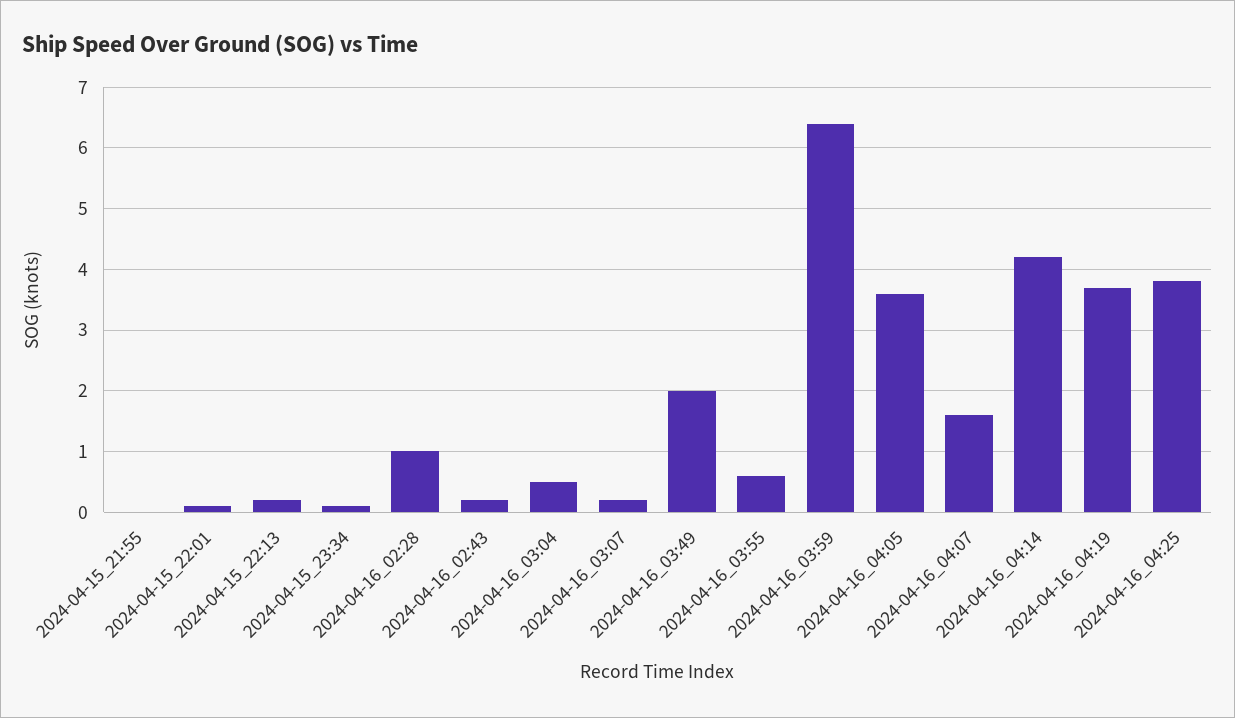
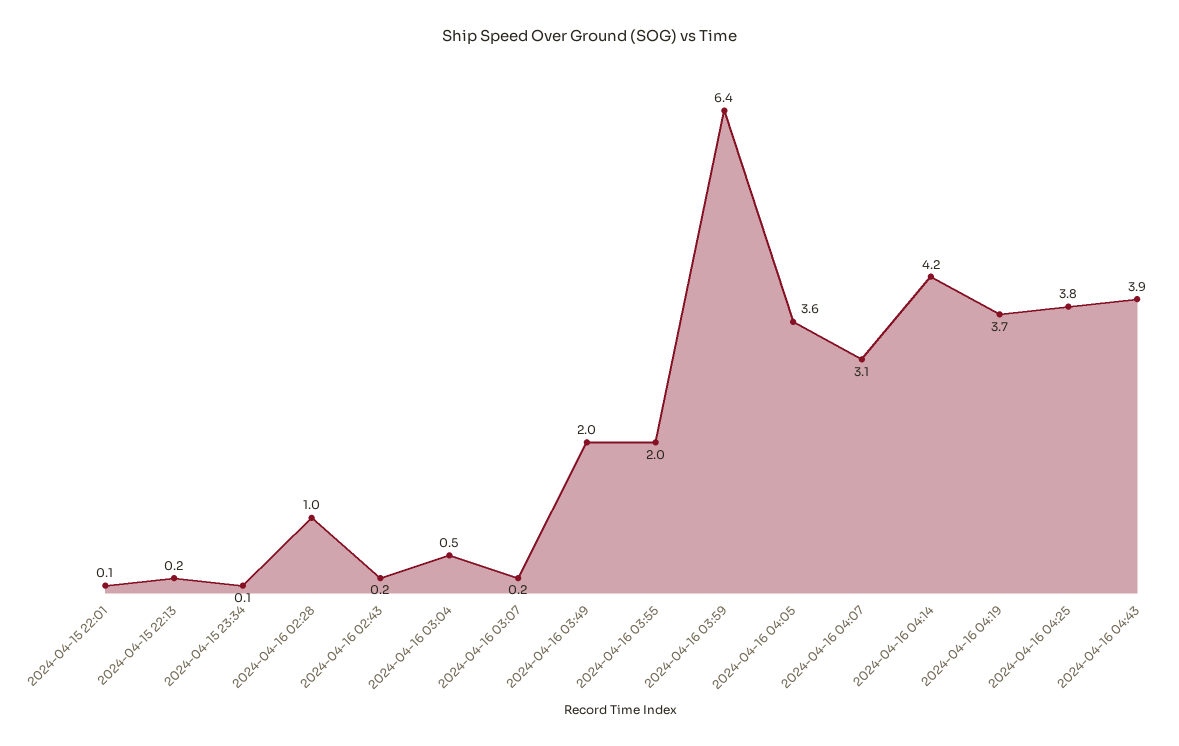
2024-04-15_21:55: 0 -> none
2024-04-16_03:55: 0.6 -> 2
2024-04-16_04:07: 1.6 -> 3.1
2024-04-16 04:43: none -> 3.9

